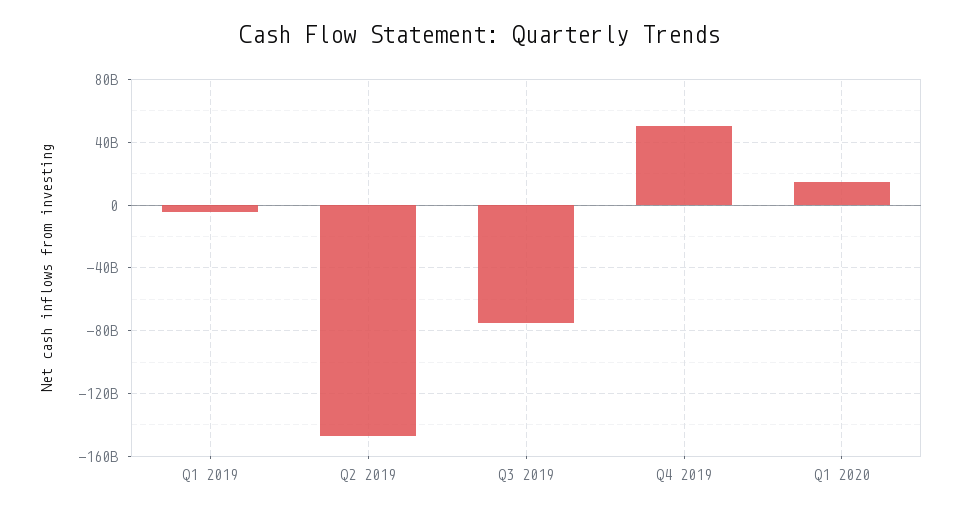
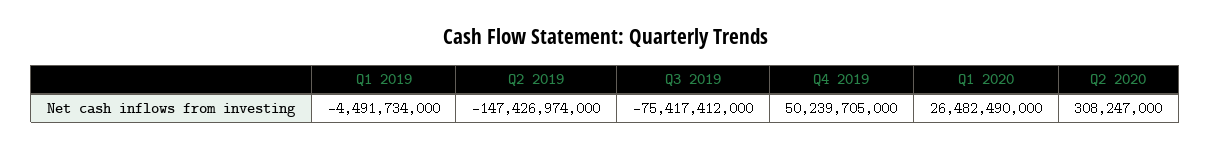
Q1 2020: 15000000000 -> 26482490000
Q2 2020: none -> 308247000

